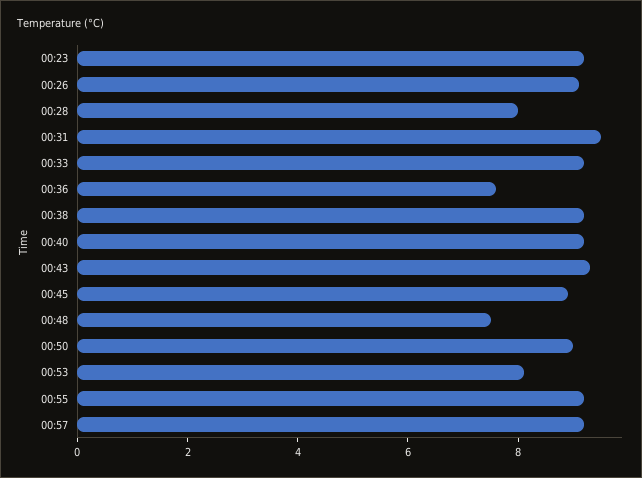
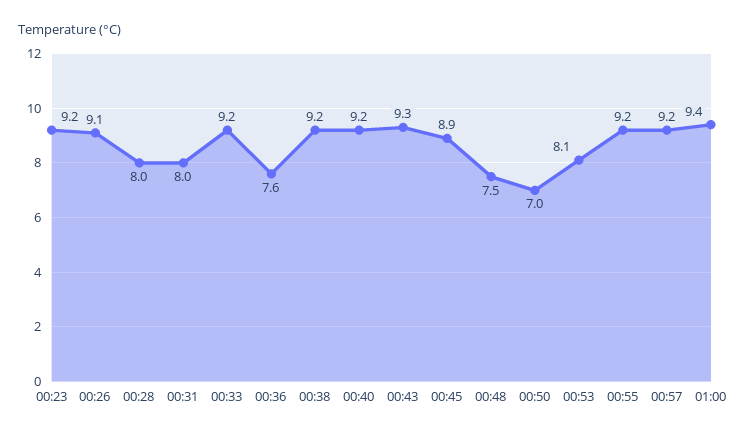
00:31: 9.5 -> 8
00:50: 9 -> 7
01:00: none -> 9.4

